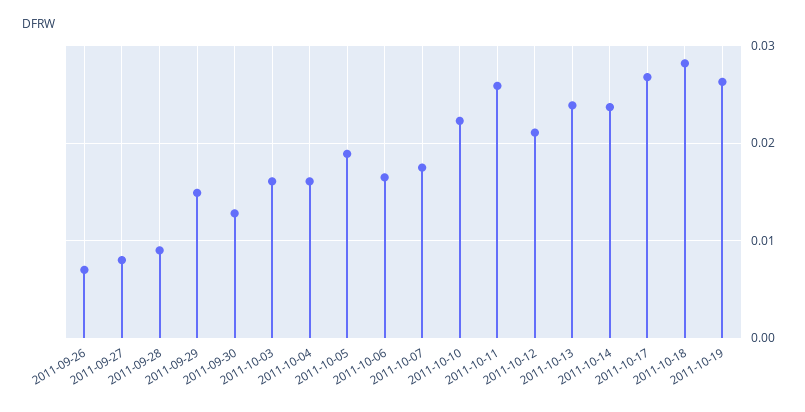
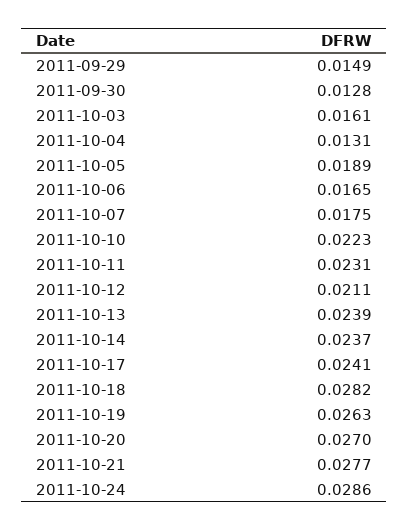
2011-09-26: 0.007 -> none
2011-09-27: 0.008 -> none
2011-09-28: 0.009 -> none
2011-10-04: 0.016 -> 0.0131
2011-10-11: 0.026 -> 0.0231
2011-10-17: 0.027 -> 0.0241
2011-10-20: none -> 0.027
2011-10-21: none -> 0.0277
2011-10-24: none -> 0.0286

